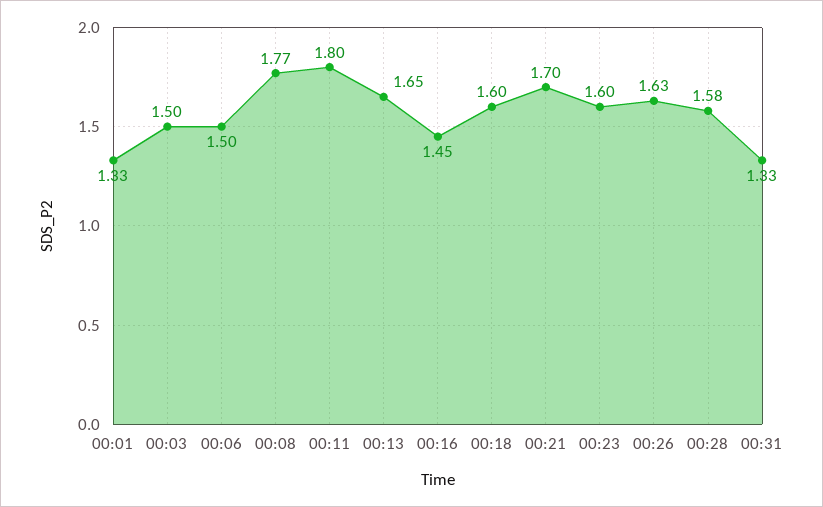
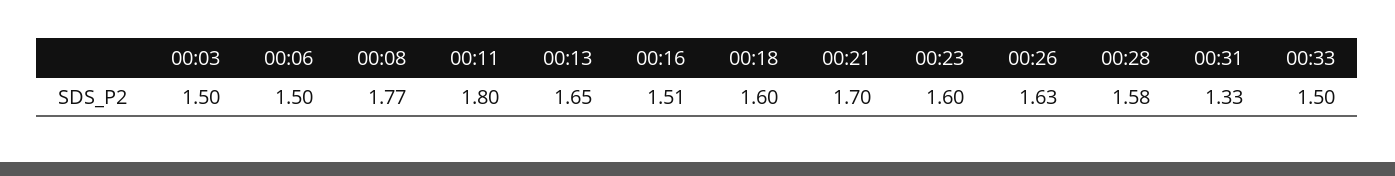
00:01: 1.33 -> none
00:16: 1.45 -> 1.51
00:33: none -> 1.5

